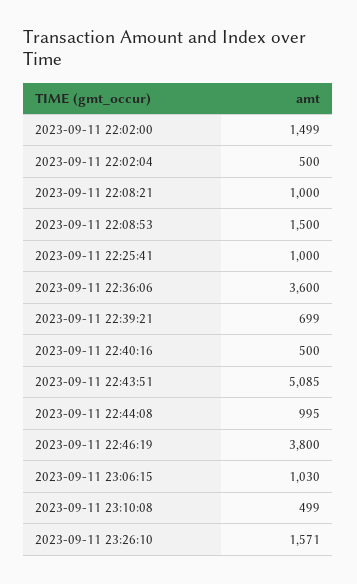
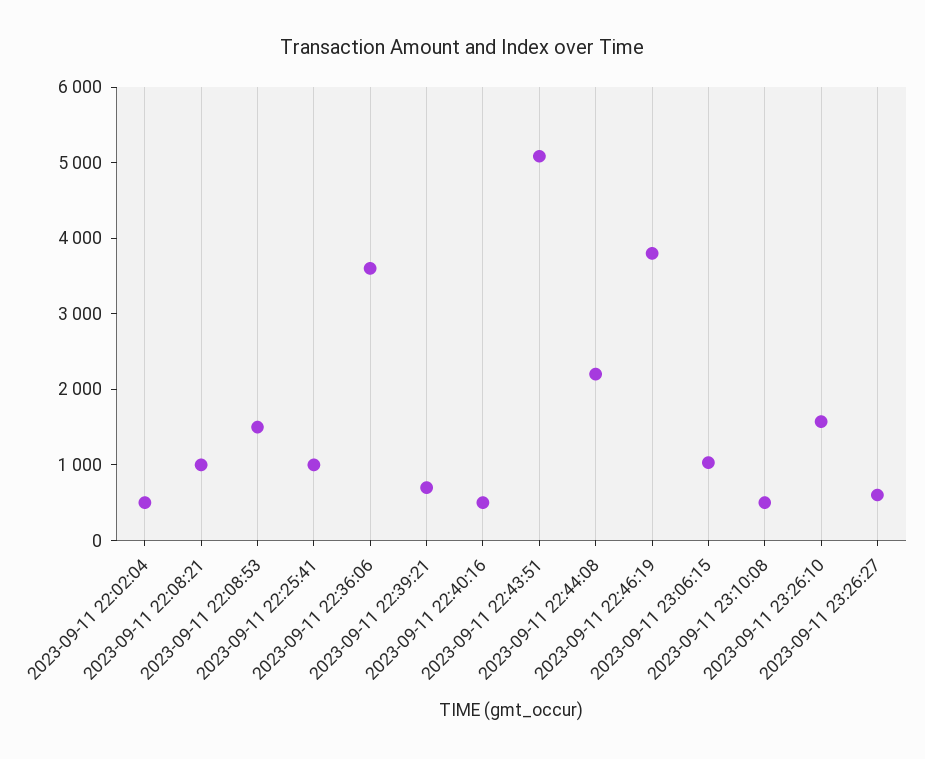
2023-09-11 22:02:00: 1499 -> none
2023-09-11 22:44:08: 995 -> 2200
2023-09-11 23:26:27: none -> 600

